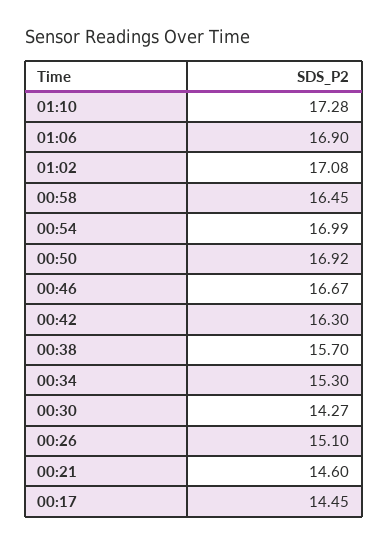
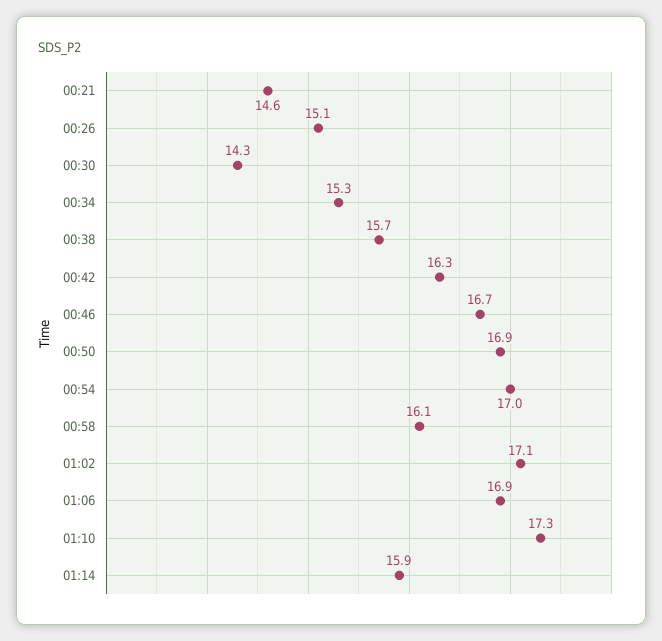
00:58: 16.45 -> 16.1
00:17: 14.45 -> none
01:14: none -> 15.9

